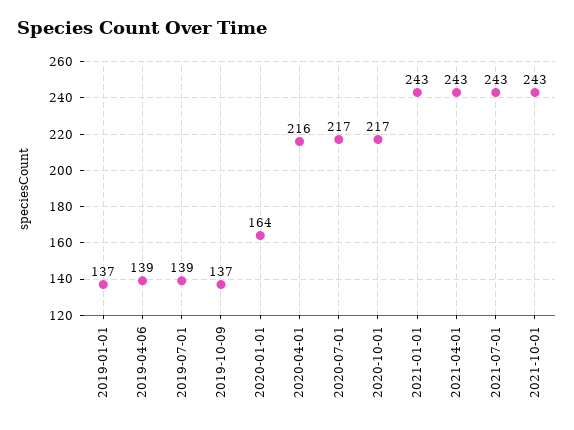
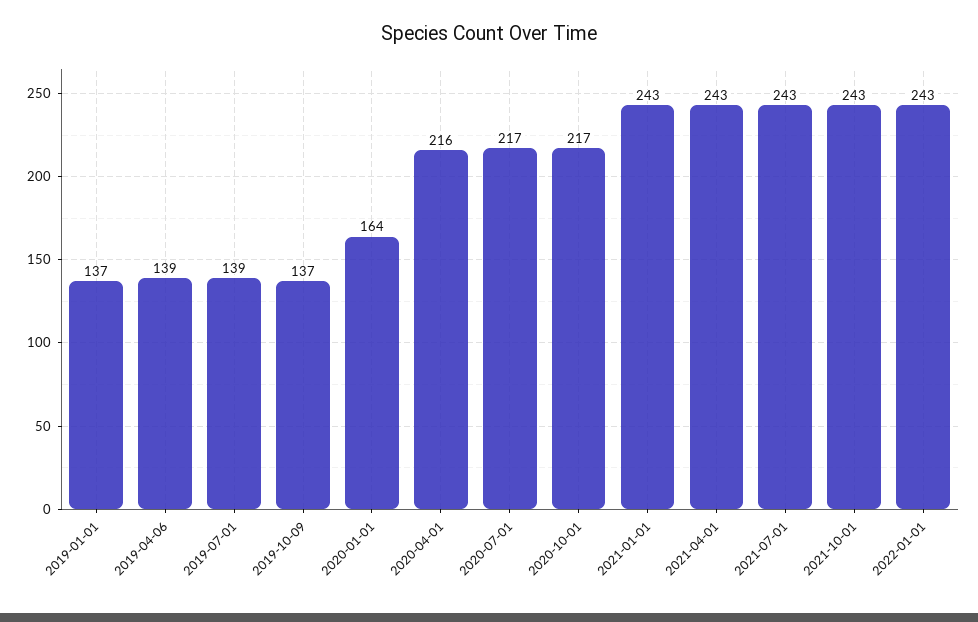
2022-01-01: none -> 243

